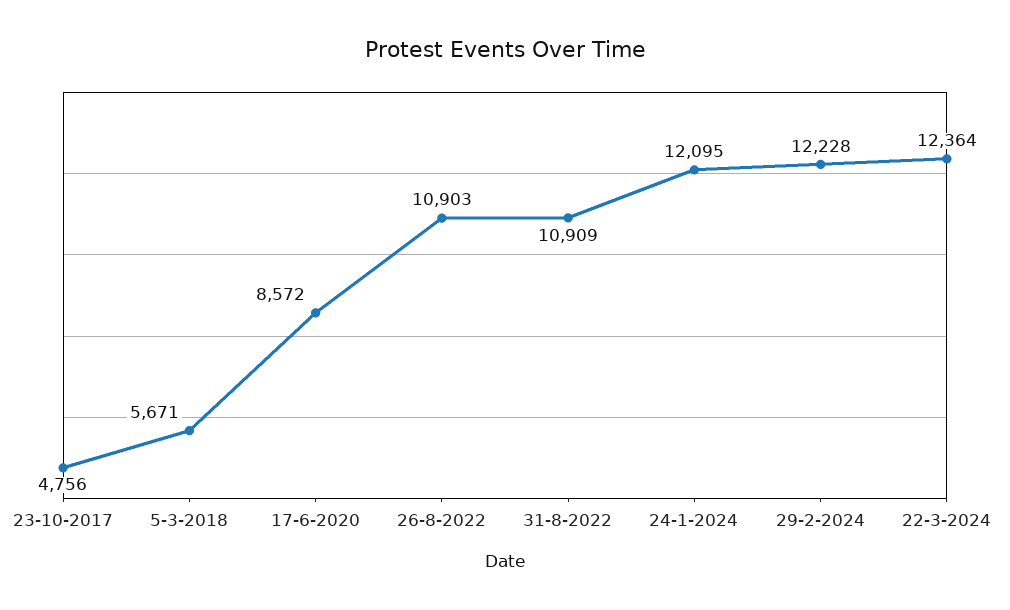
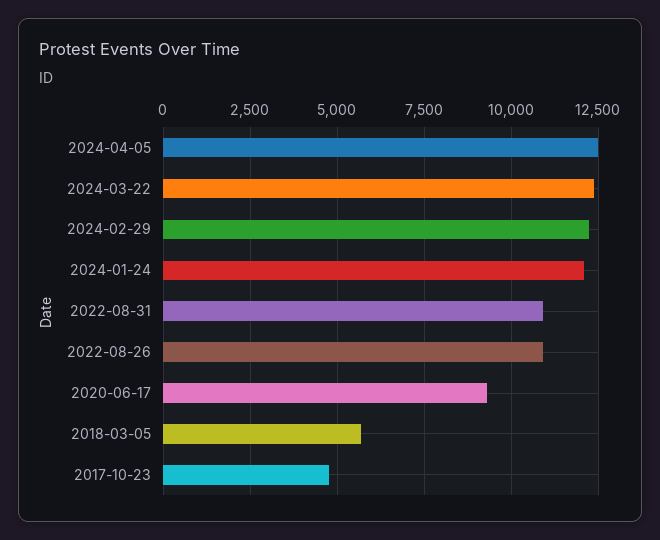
17-6-2020: 8572 -> 9250
2024-04-05: none -> 12500

